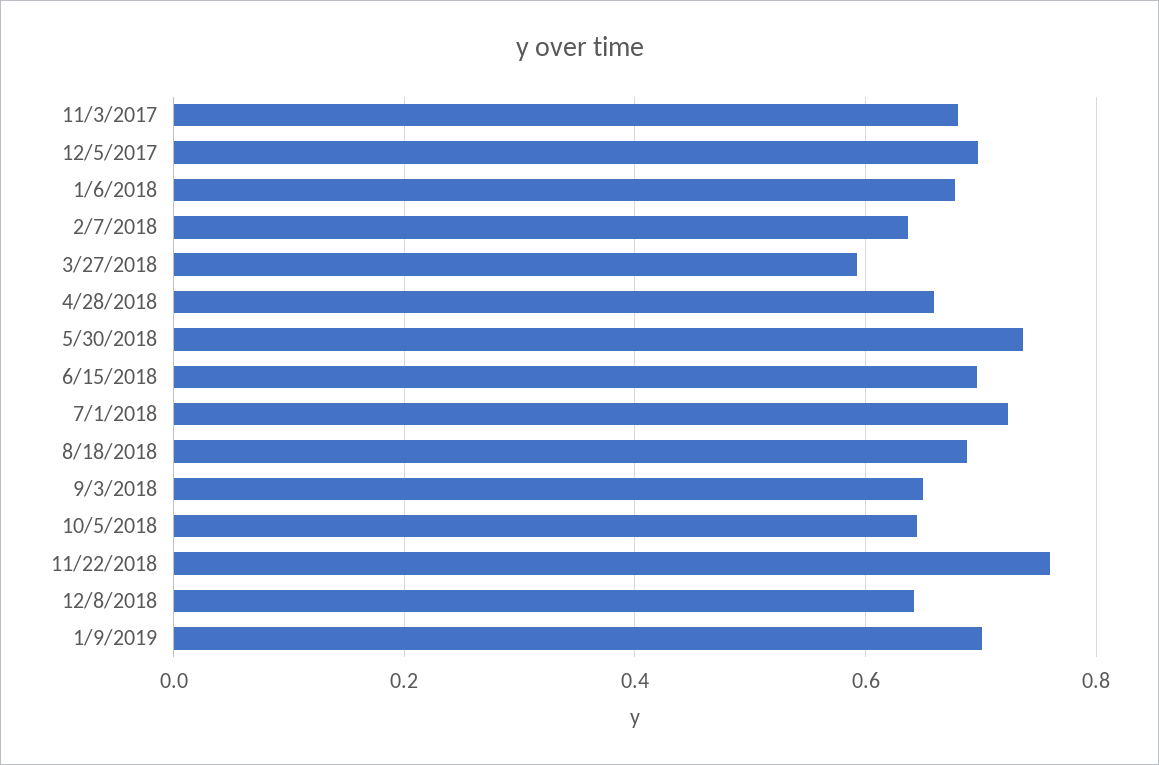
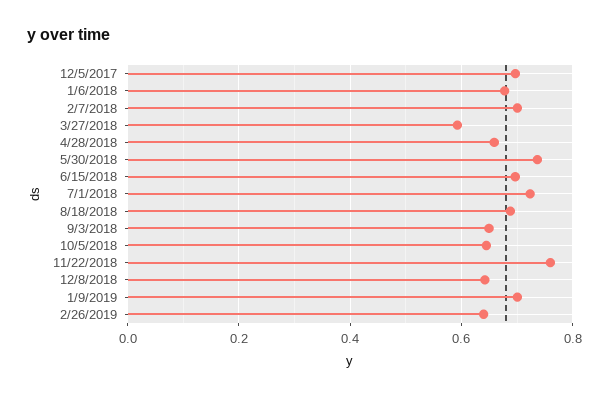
11/3/2017: 0.68 -> none
2/7/2018: 0.64 -> 0.7
2/26/2019: none -> 0.64

